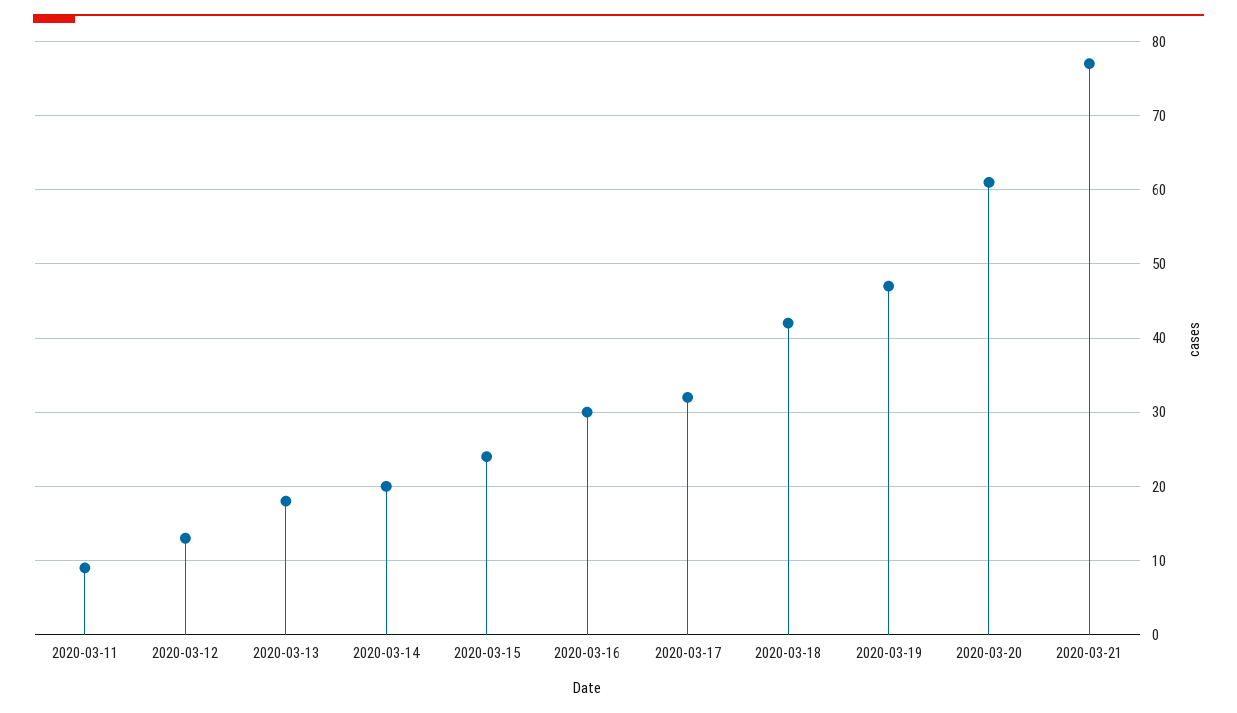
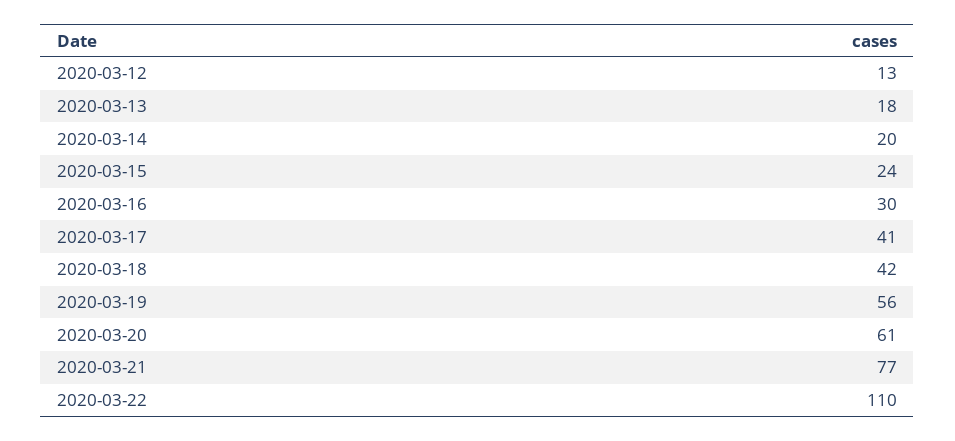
2020-03-11: 9 -> none
2020-03-17: 32 -> 41
2020-03-19: 47 -> 56
2020-03-22: none -> 110

